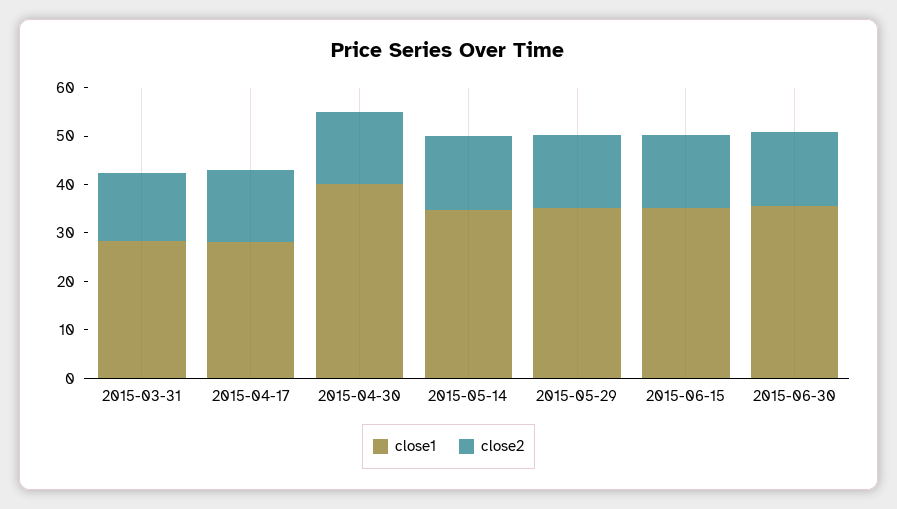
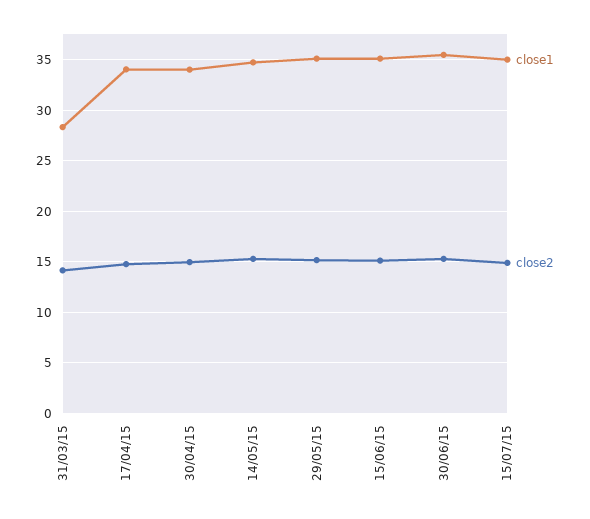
close1, 2015-04-17: 28 -> 34
close1, 2015-04-30: 40 -> 34
close1, 15/07/15: none -> 35
close2, 15/07/15: none -> 15

